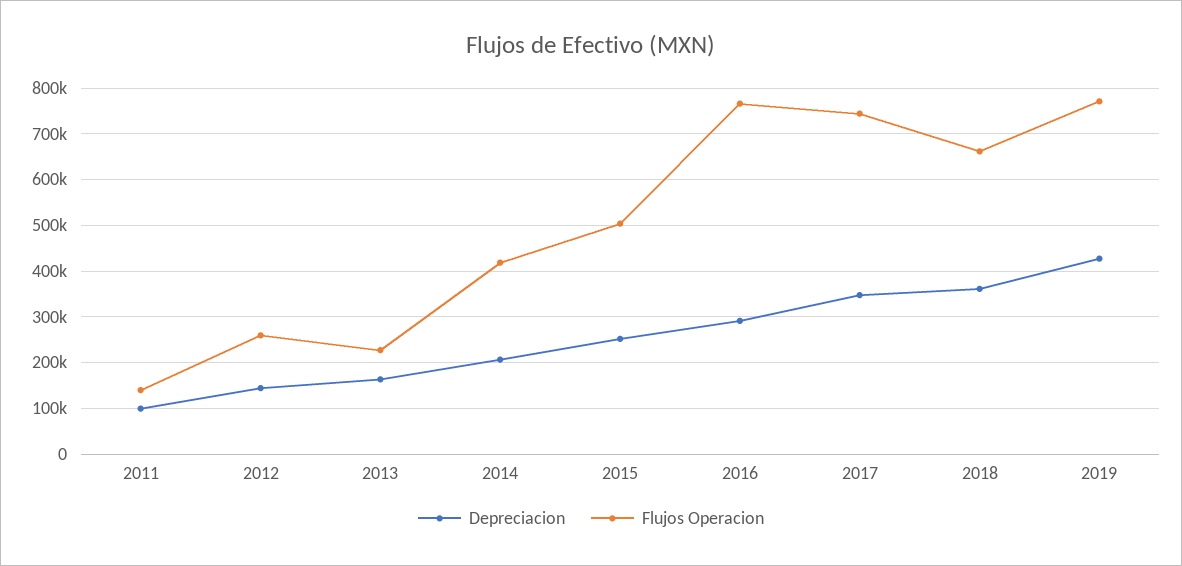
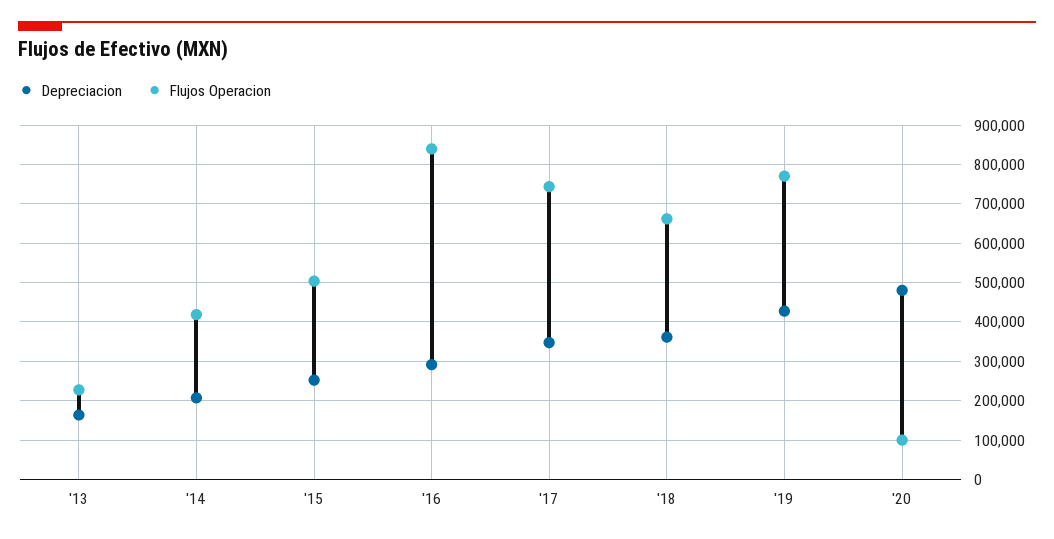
Depreciacion, 2011: 100000 -> none
Flujos Operacion, 2011: 140000 -> none
Depreciacion, 2012: 140000 -> none
Flujos Operacion, 2012: 260000 -> none
Flujos Operacion, 2016: 760000 -> 840000
Depreciacion, '20: none -> 480000
Flujos Operacion, '20: none -> 100000

